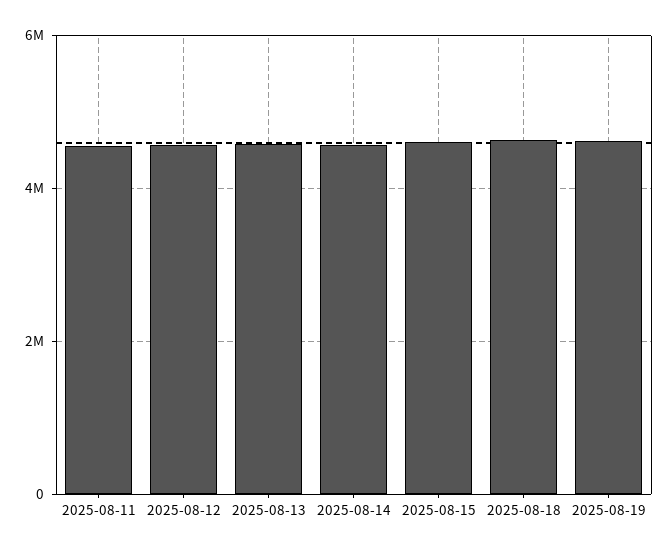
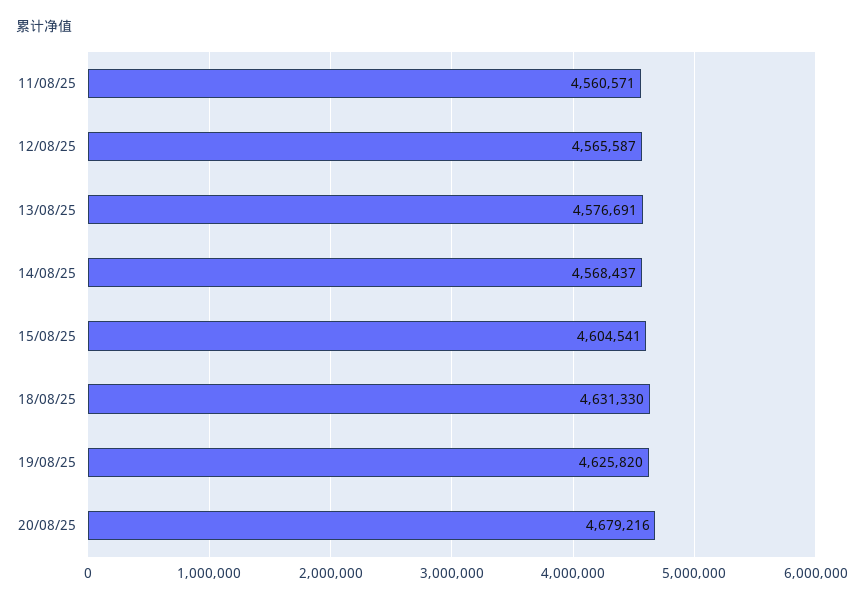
20/08/25: none -> 4679216

